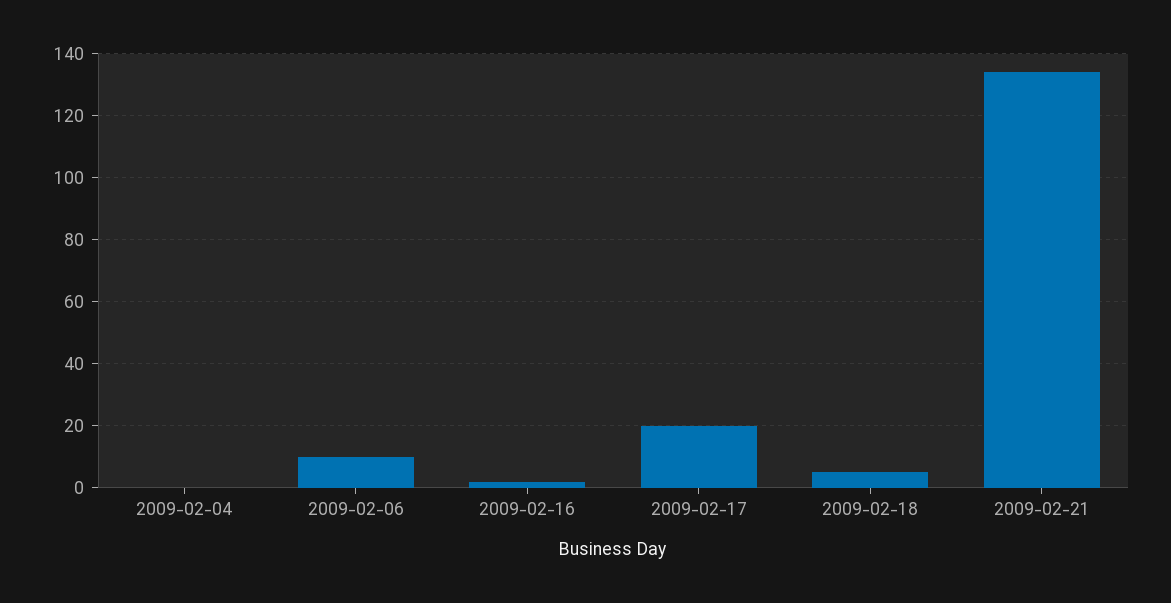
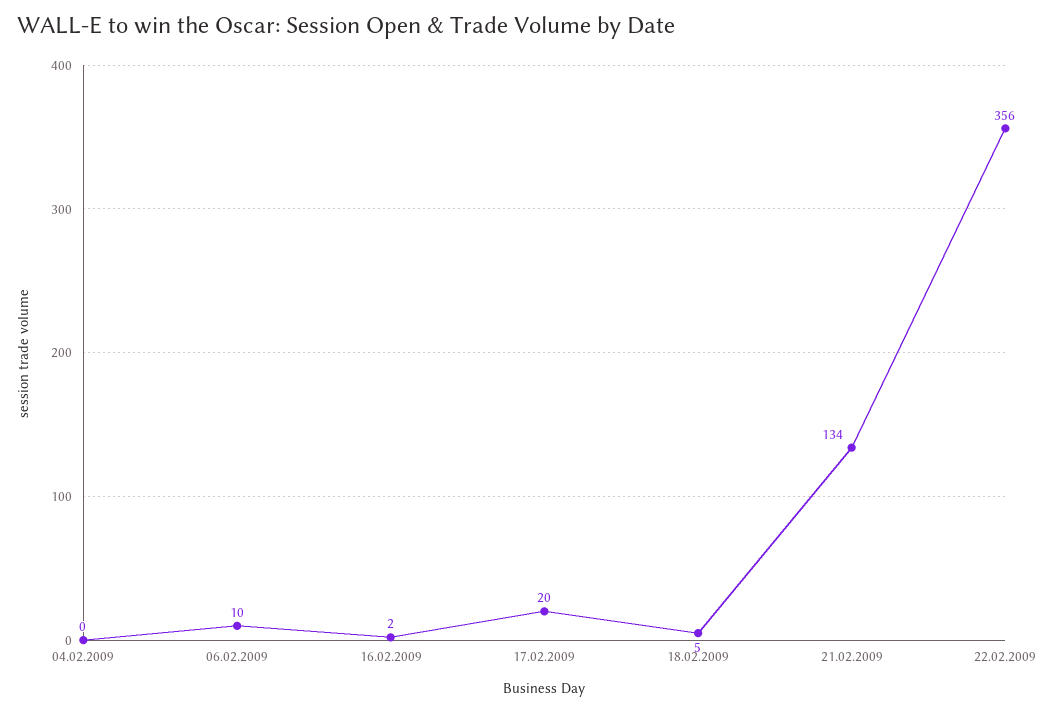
22.02.2009: none -> 356

